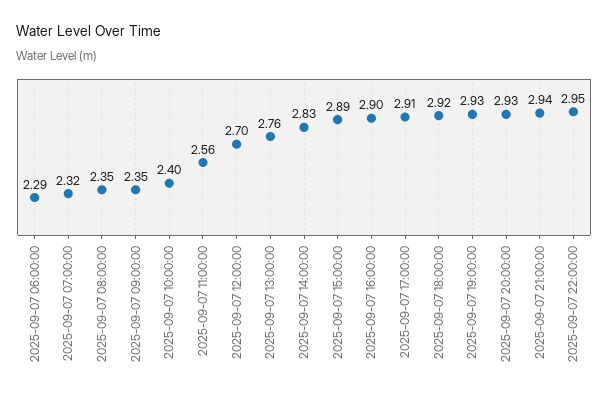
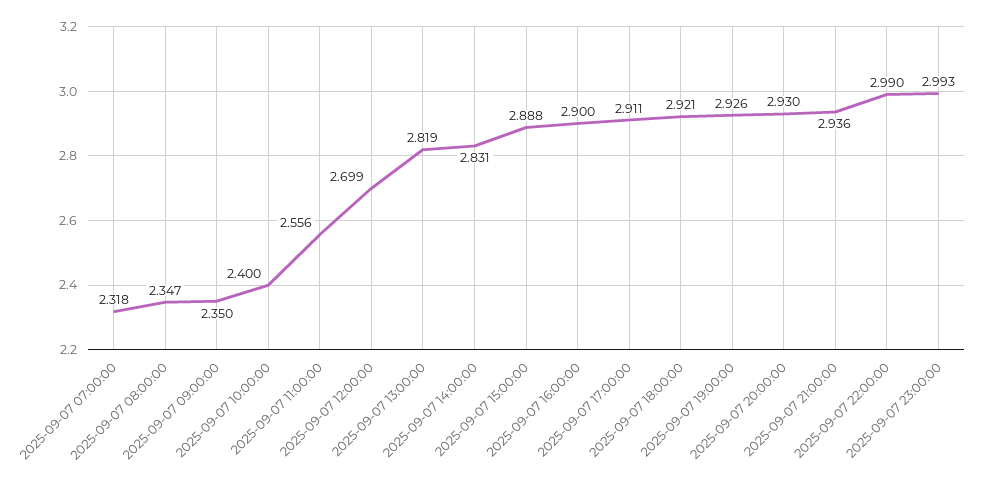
2025-09-07 06:00:00: 2.29 -> none
2025-09-07 13:00:00: 2.76 -> 2.819
2025-09-07 22:00:00: 2.95 -> 2.99
2025-09-07 23:00:00: none -> 2.993

